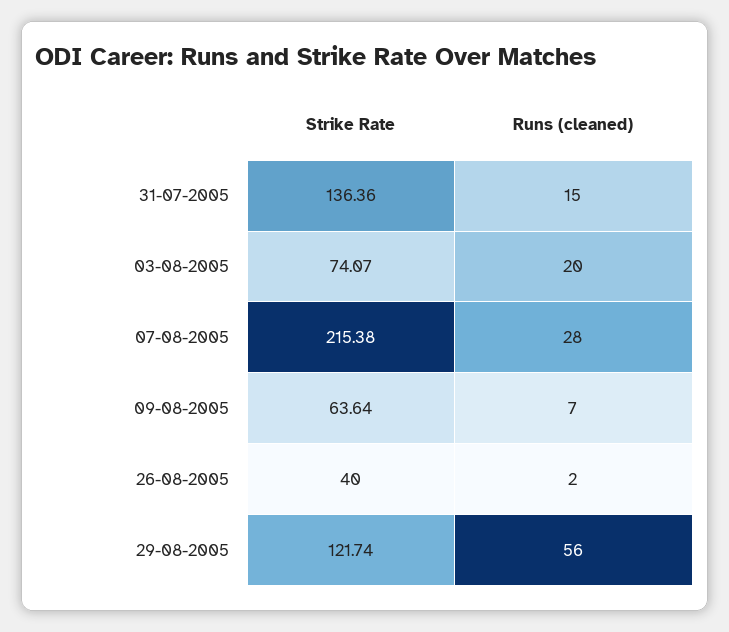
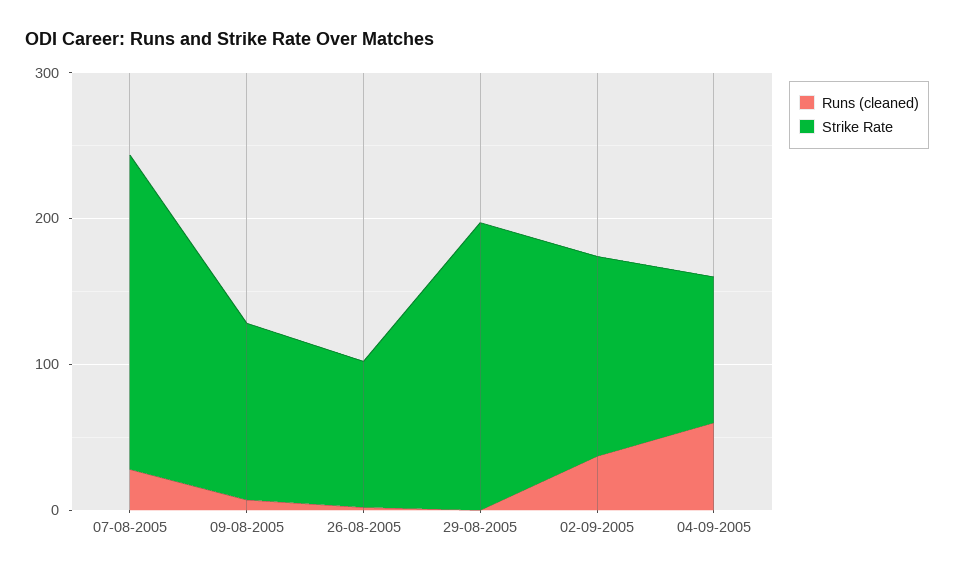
Strike Rate, 31-07-2005: 136.36 -> none
Runs (cleaned), 31-07-2005: 15 -> none
Strike Rate, 03-08-2005: 74.07 -> none
Runs (cleaned), 03-08-2005: 20 -> none
Strike Rate, 09-08-2005: 63.64 -> 120
Strike Rate, 26-08-2005: 40 -> 100
Strike Rate, 29-08-2005: 121.74 -> 200
Runs (cleaned), 29-08-2005: 56 -> 0
Runs (cleaned), 02-09-2005: none -> 40
Strike Rate, 02-09-2005: none -> 140
Runs (cleaned), 04-09-2005: none -> 60
Strike Rate, 04-09-2005: none -> 100

